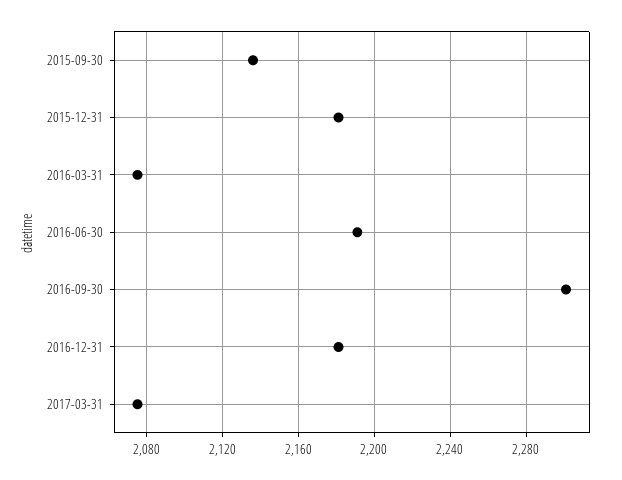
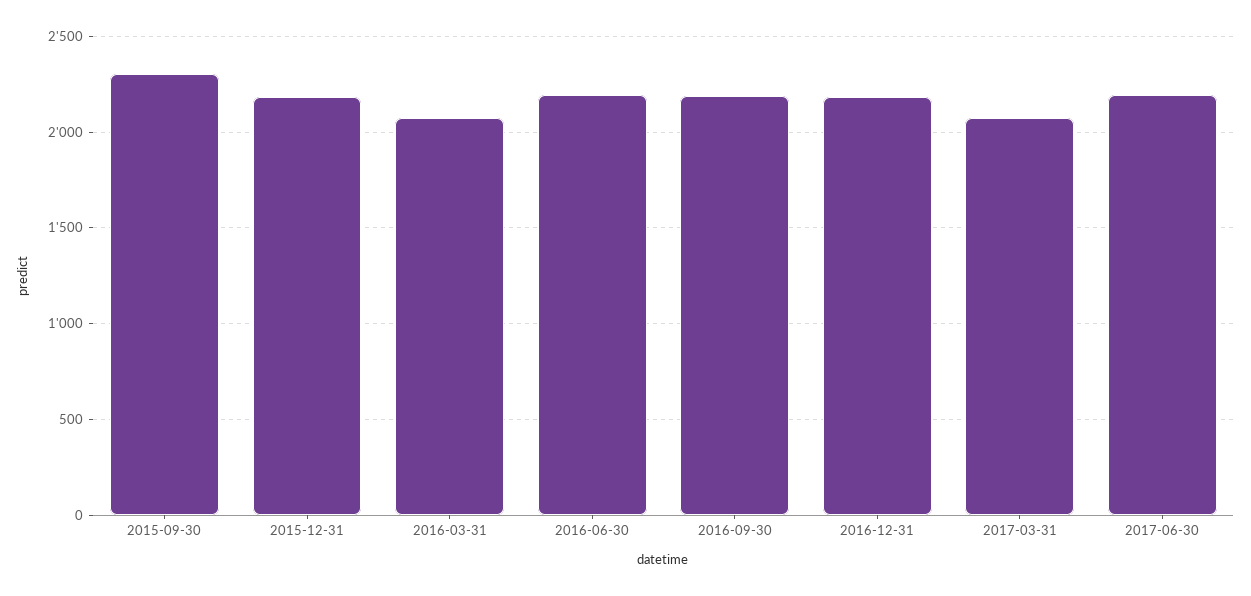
2015-09-30: 2135 -> 2300
2016-09-30: 2300 -> 2200
2017-06-30: none -> 2200

